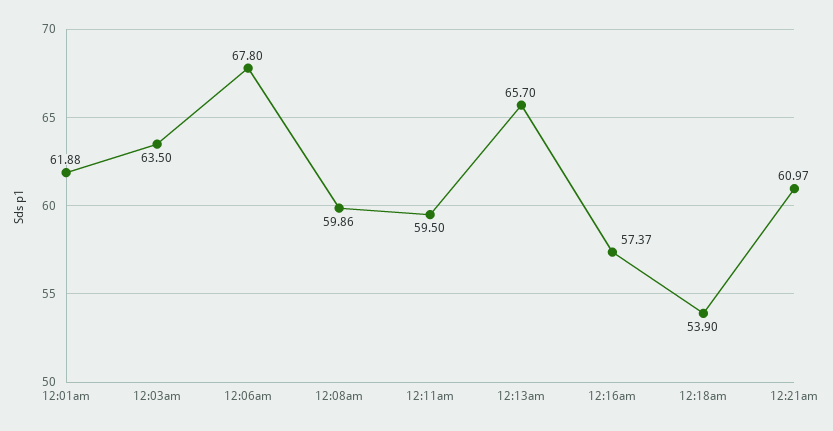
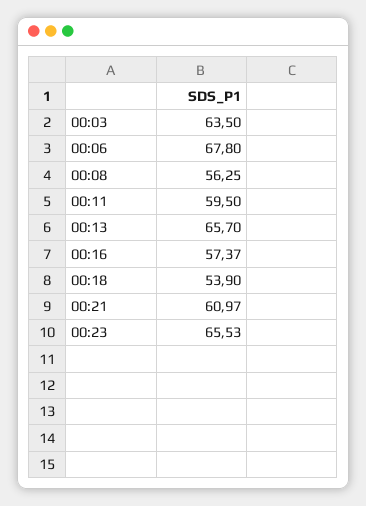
12:01am: 61.88 -> none
12:08am: 59.86 -> 56.25
00:23: none -> 65.53

